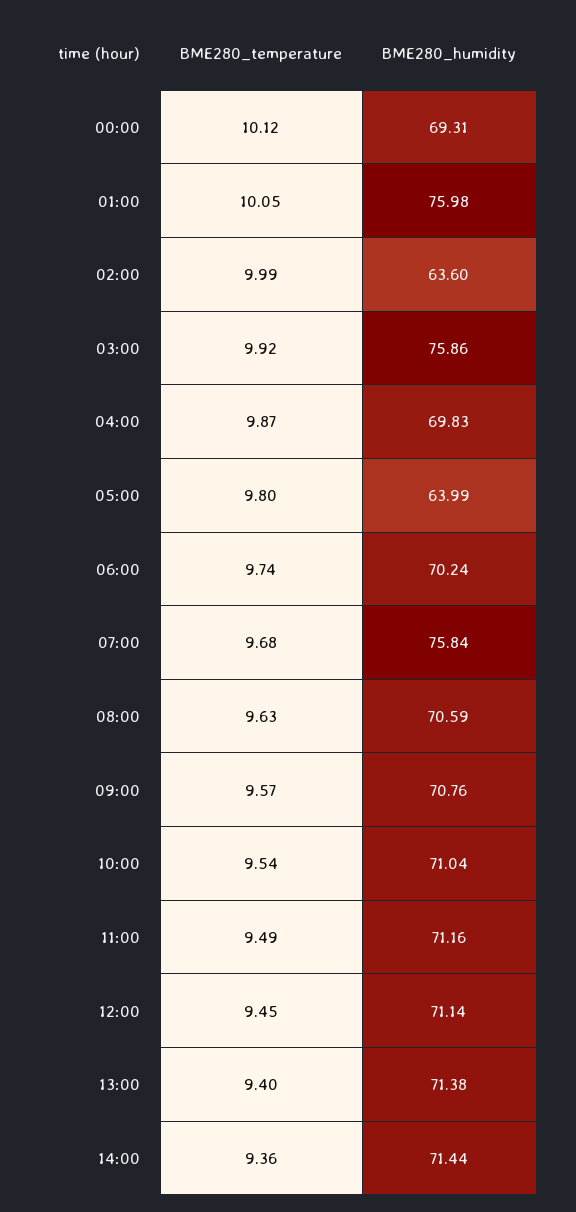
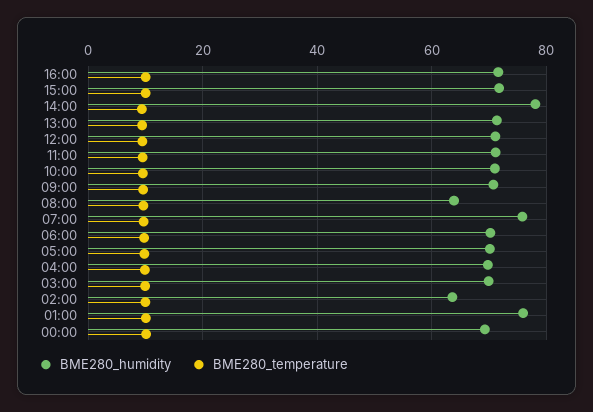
BME280_humidity, 03:00: 75.86 -> 70
BME280_humidity, 05:00: 63.99 -> 70
BME280_humidity, 08:00: 70.59 -> 64
BME280_humidity, 14:00: 71.44 -> 78
BME280_humidity, 16:00: none -> 72
BME280_temperature, 16:00: none -> 10
BME280_humidity, 15:00: none -> 72
BME280_temperature, 15:00: none -> 10

